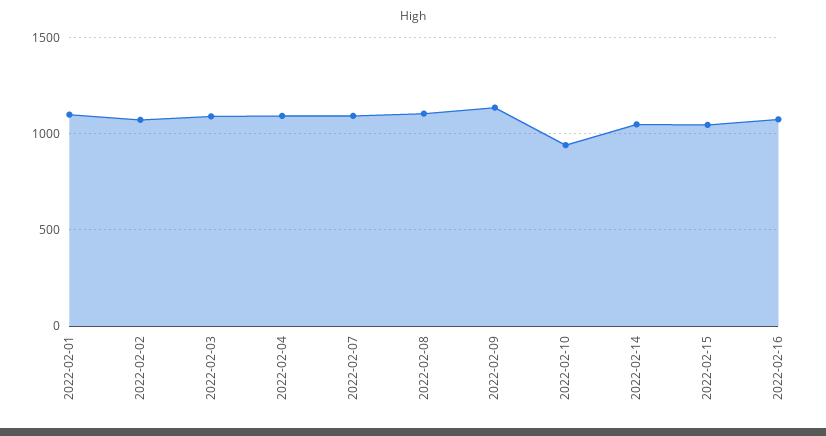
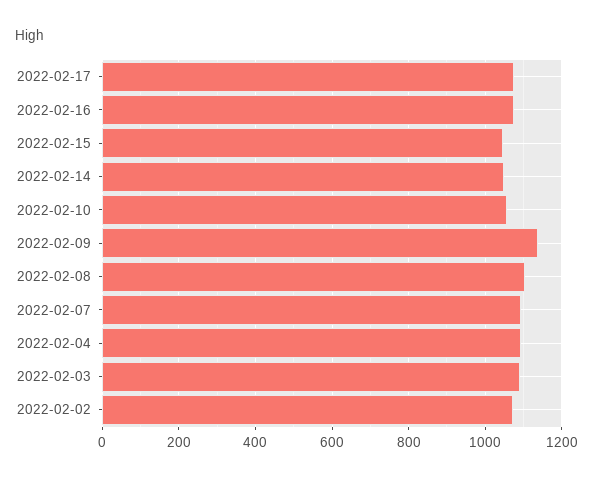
2022-02-01: 1100 -> none
2022-02-10: 950 -> 1060
2022-02-17: none -> 1080

